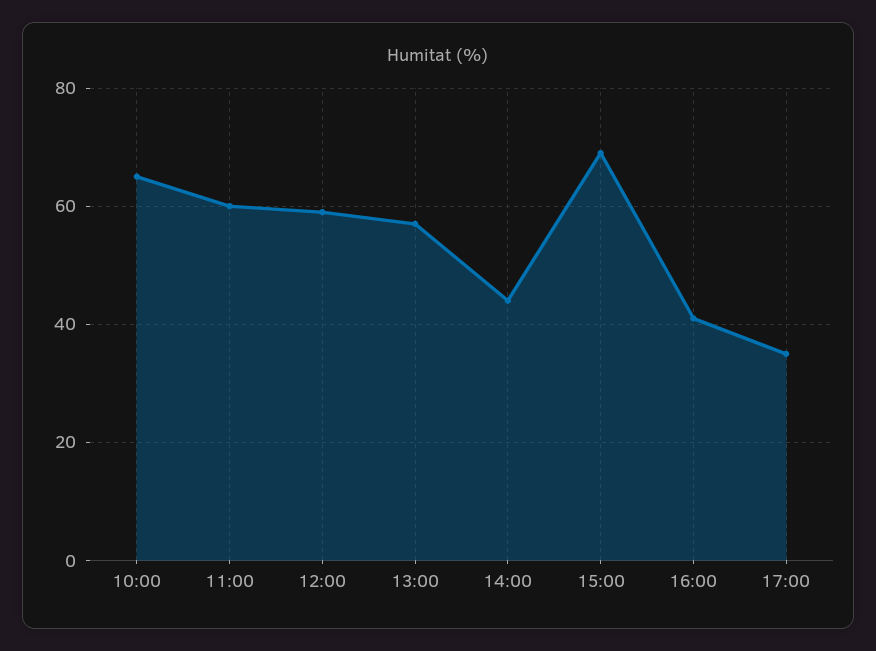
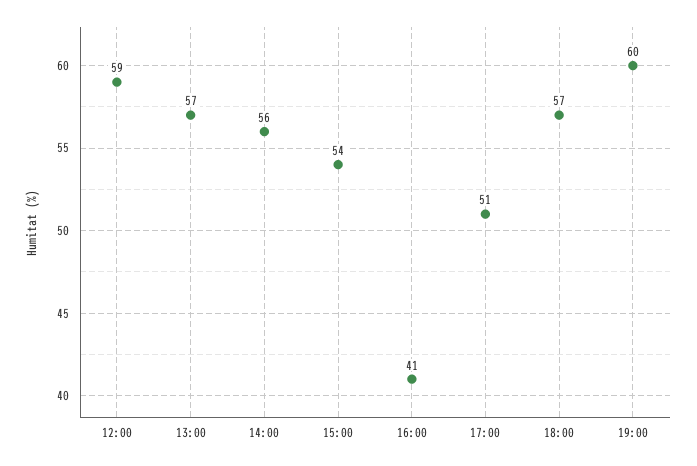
10:00: 65 -> none
11:00: 60 -> none
14:00: 45 -> 56
15:00: 70 -> 54
17:00: 35 -> 51
18:00: none -> 57
19:00: none -> 60

